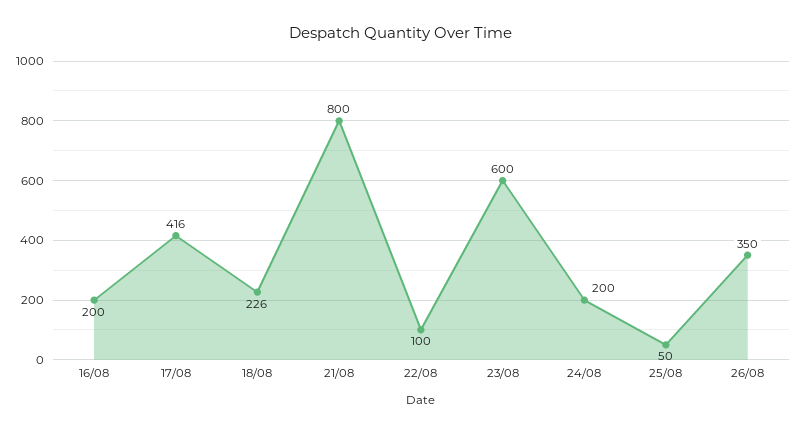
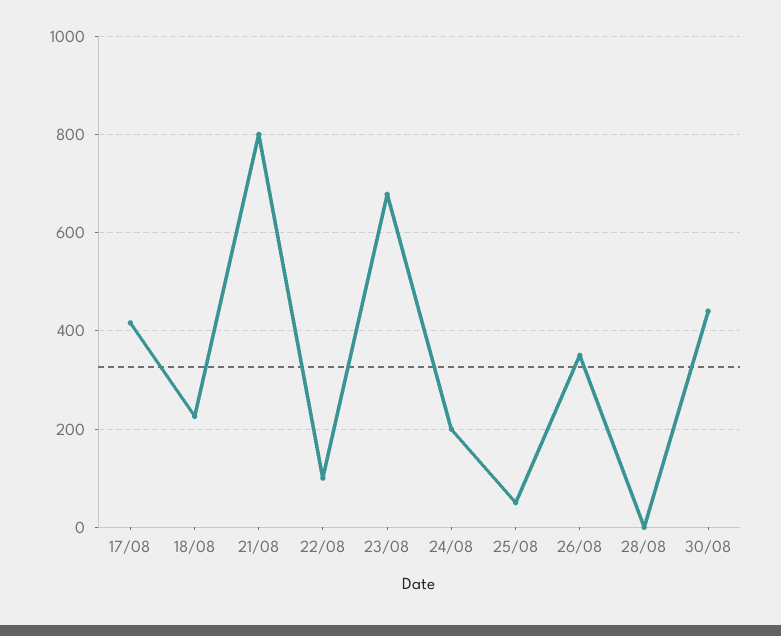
16/08: 200 -> none
23/08: 600 -> 680
28/08: none -> 0
30/08: none -> 440

